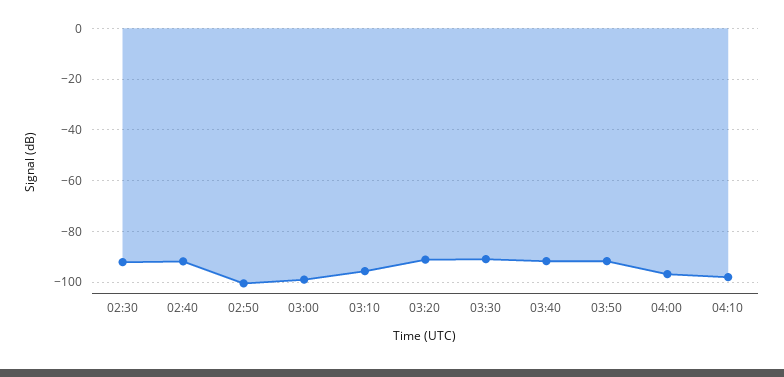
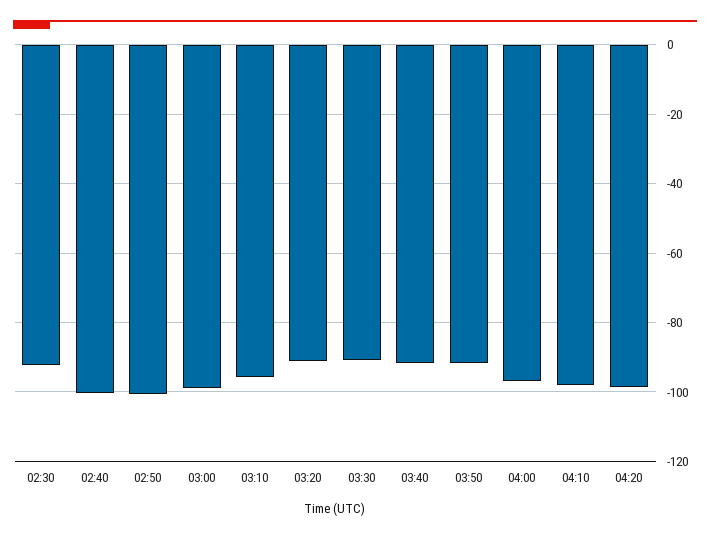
02:40: -92.5 -> -100
04:20: none -> -98

